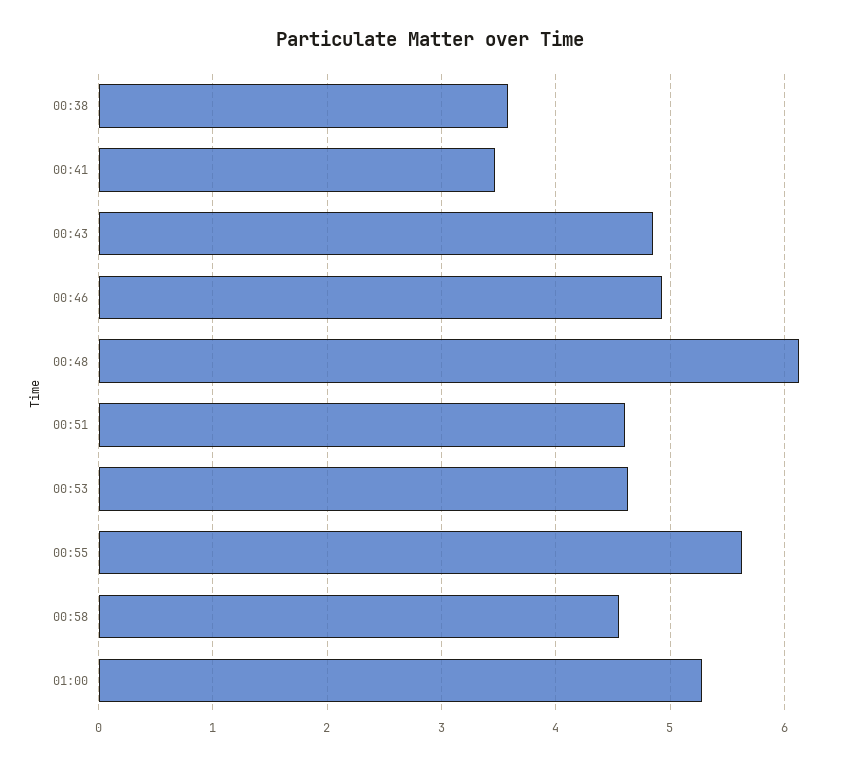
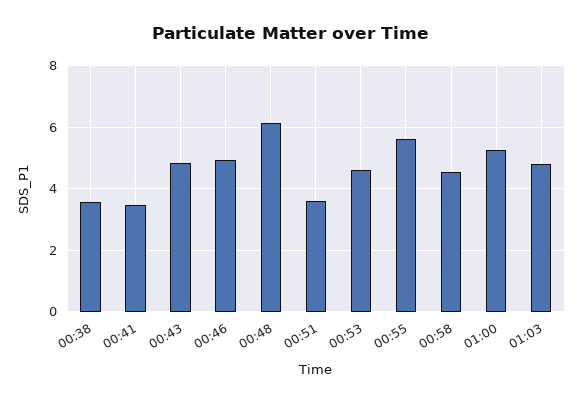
00:51: 4.6 -> 3.6
01:03: none -> 4.8

